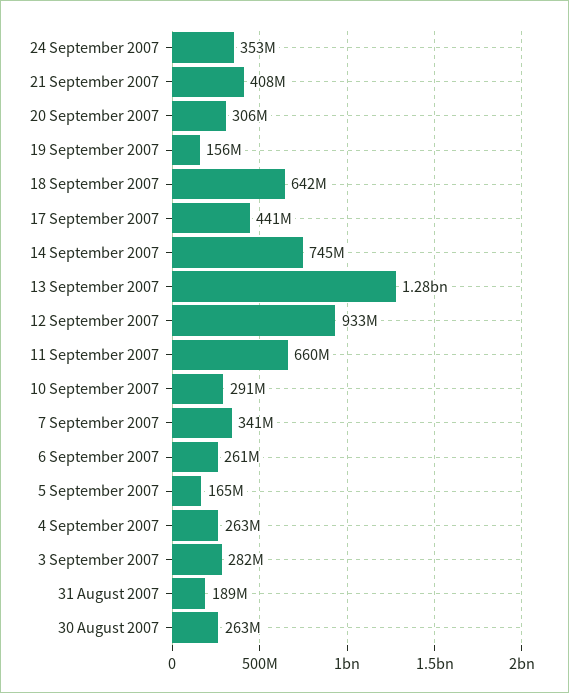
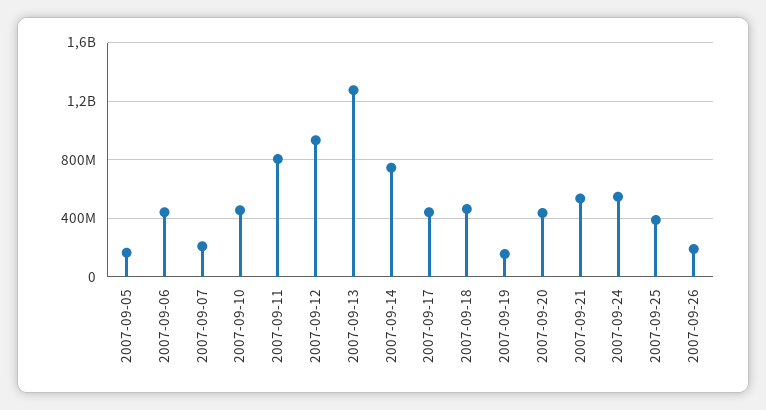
24 September 2007: 353000000 -> 550000000
21 September 2007: 408000000 -> 550000000
20 September 2007: 306000000 -> 450000000
18 September 2007: 642000000 -> 450000000
11 September 2007: 660000000 -> 800000000
10 September 2007: 291000000 -> 450000000
7 September 2007: 341000000 -> 200000000
6 September 2007: 261000000 -> 450000000
4 September 2007: 263000000 -> none
3 September 2007: 282000000 -> none
31 August 2007: 189000000 -> none
30 August 2007: 263000000 -> none
2007-09-25: none -> 400000000
2007-09-26: none -> 200000000

